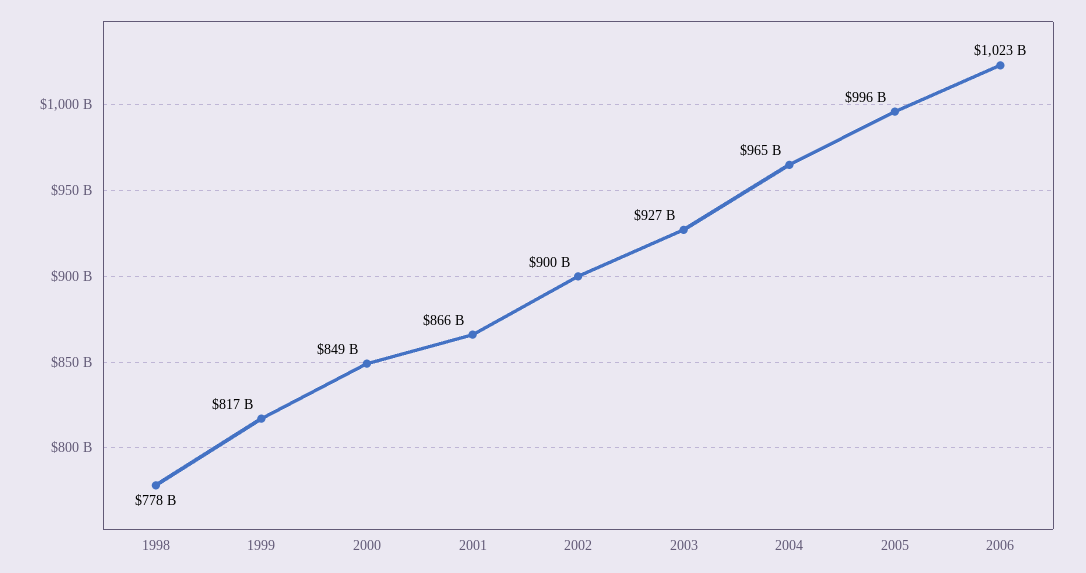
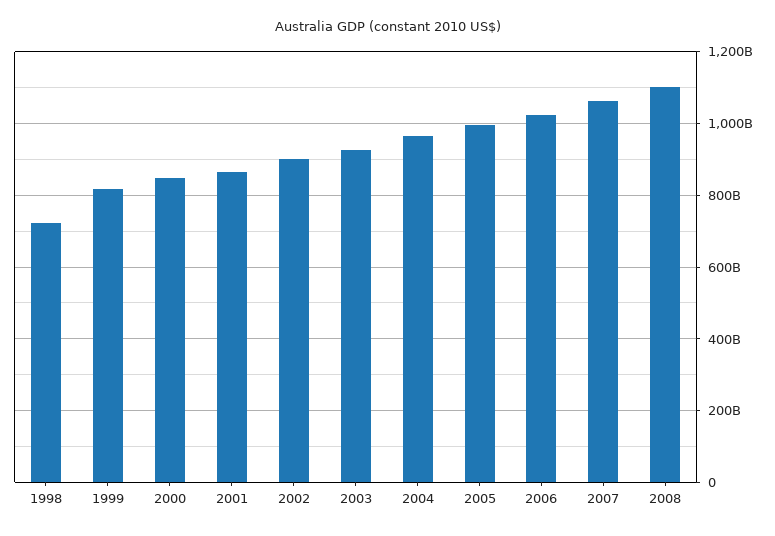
1998: 778000000000 -> 720000000000
2007: none -> 1060000000000
2008: none -> 1100000000000

